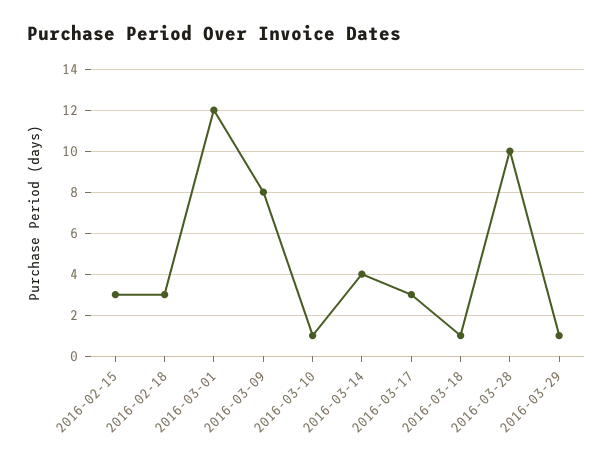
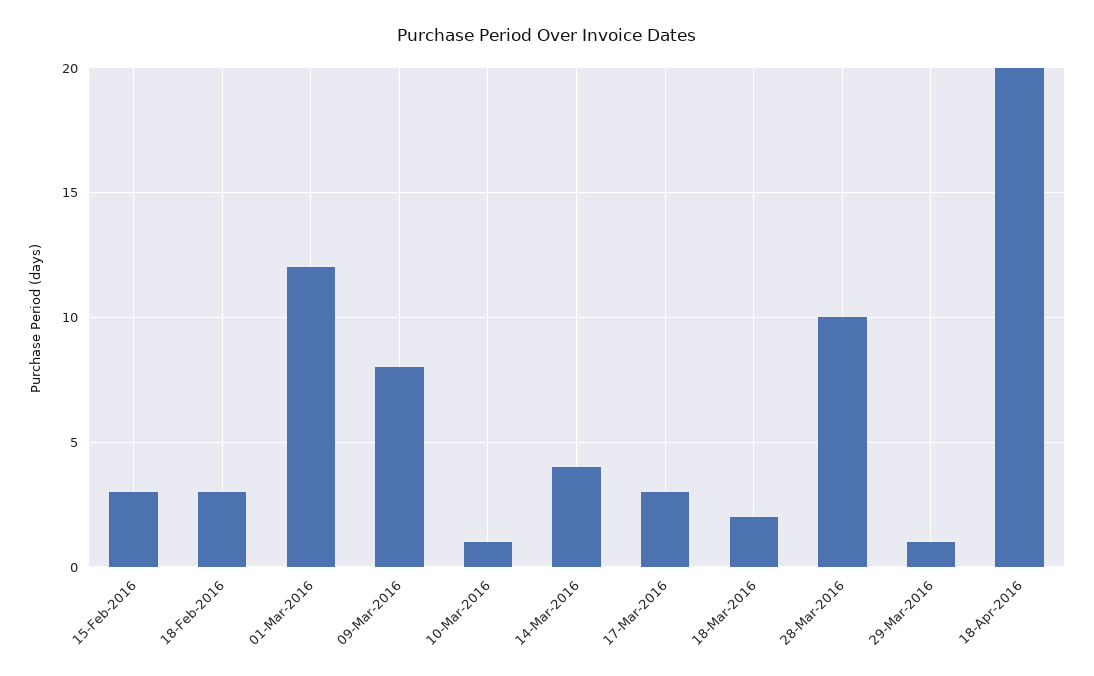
2016-03-18: 1 -> 2
18-Apr-2016: none -> 20

